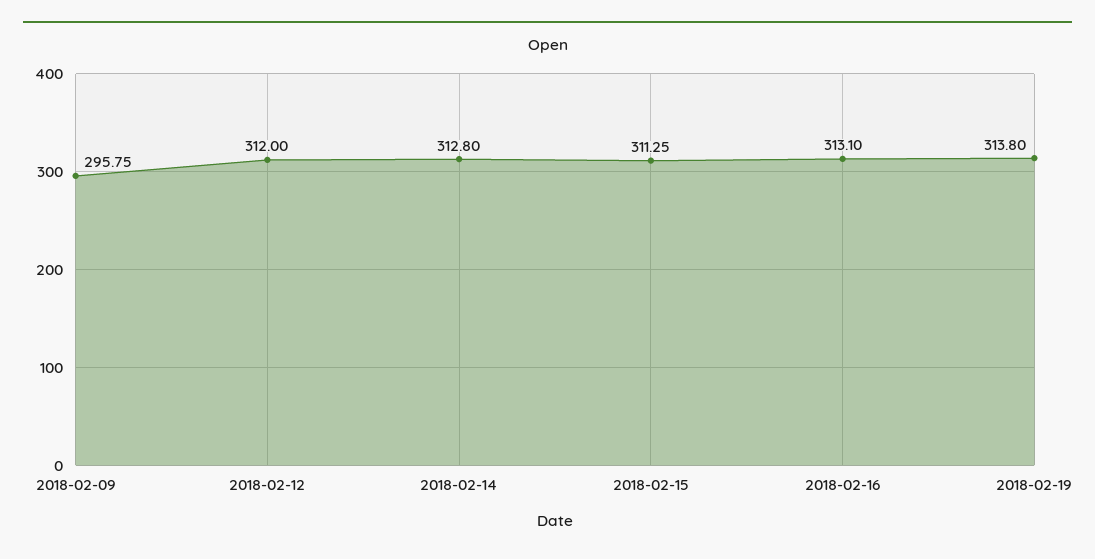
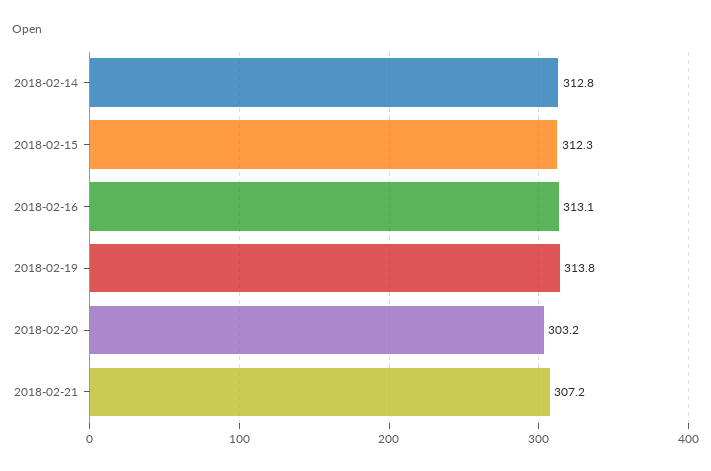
2018-02-09: 295.75 -> none
2018-02-12: 312 -> none
2018-02-15: 311.25 -> 312.3
2018-02-20: none -> 303.2
2018-02-21: none -> 307.2

